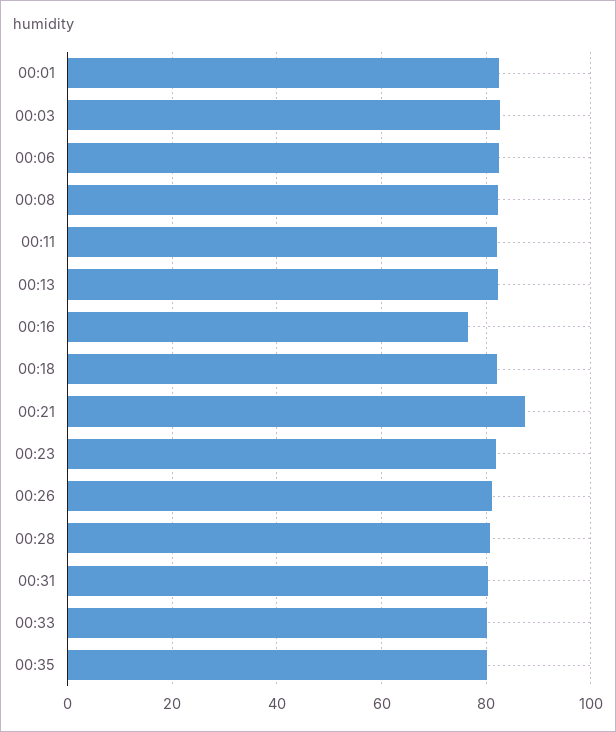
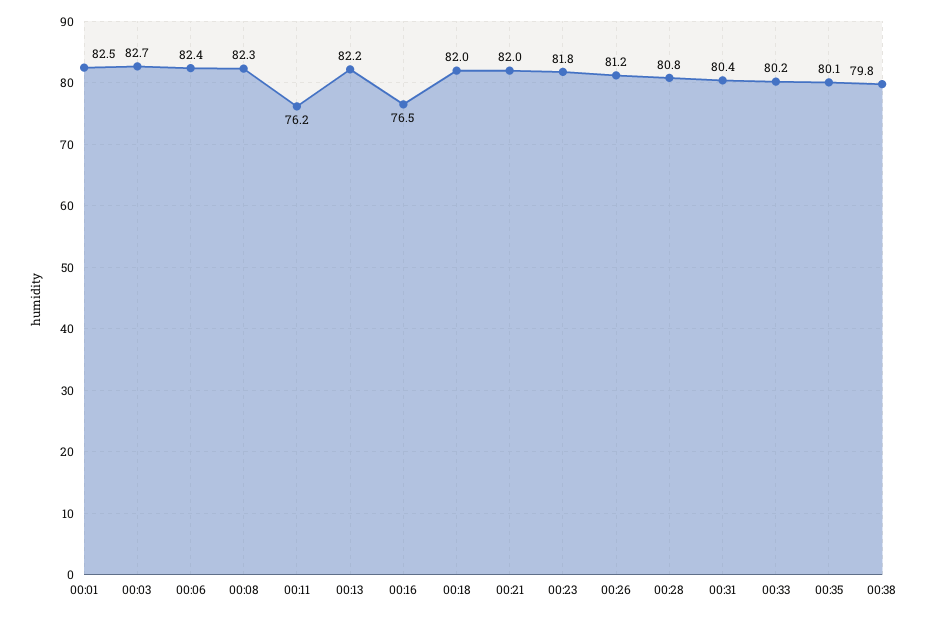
00:11: 82 -> 76.2
00:21: 88 -> 82
00:38: none -> 79.8

